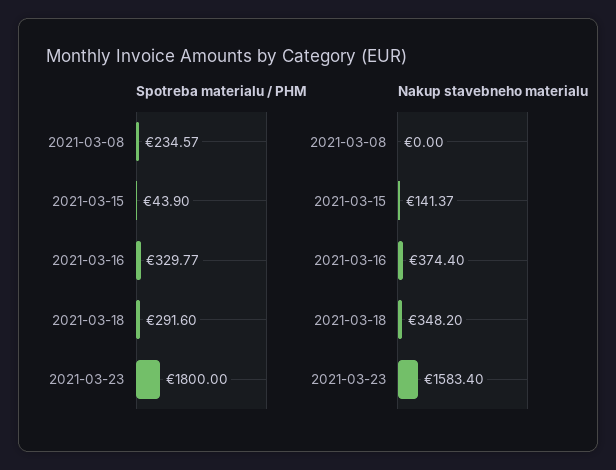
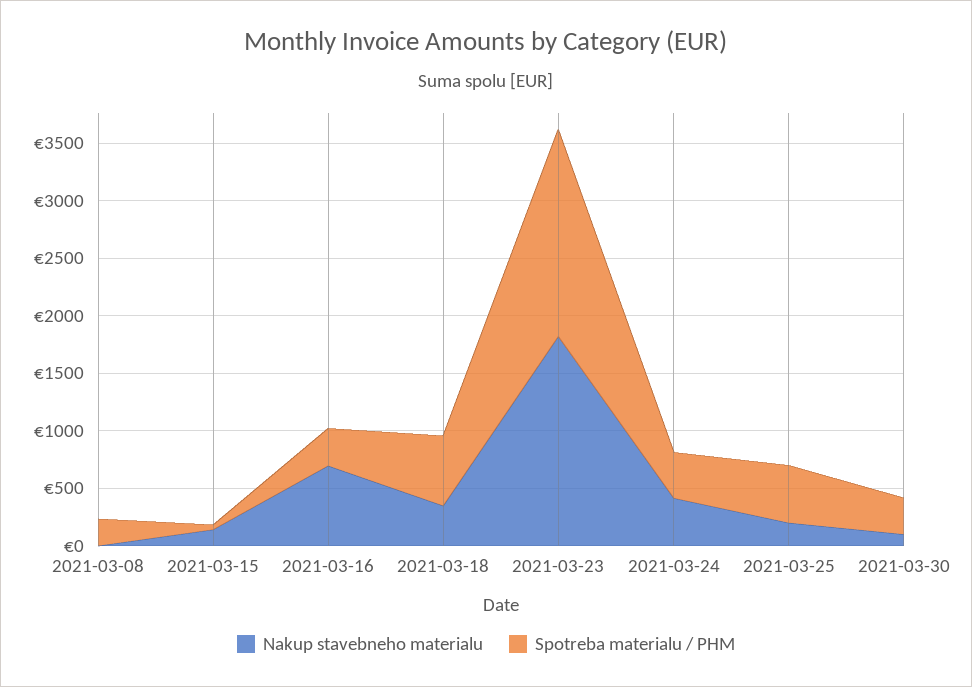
Spotreba materialu / PHM, 2021-03-18: 291.6 -> 600
Nakup stavebneho materialu, 2021-03-16: 374.4 -> 700
Nakup stavebneho materialu, 2021-03-23: 1583.4 -> 1800
Nakup stavebneho materialu, 2021-03-24: none -> 400
Spotreba materialu / PHM, 2021-03-24: none -> 400
Nakup stavebneho materialu, 2021-03-25: none -> 200
Spotreba materialu / PHM, 2021-03-25: none -> 500
Nakup stavebneho materialu, 2021-03-30: none -> 100
Spotreba materialu / PHM, 2021-03-30: none -> 300

